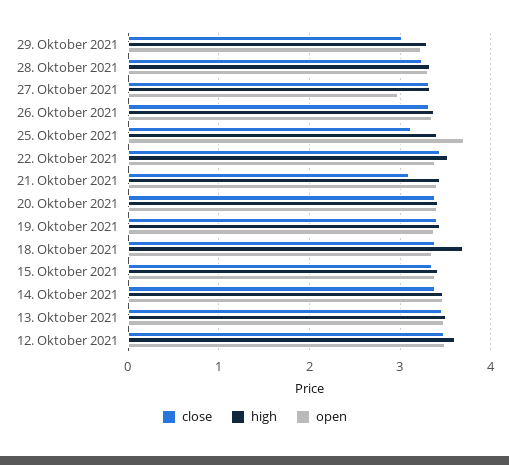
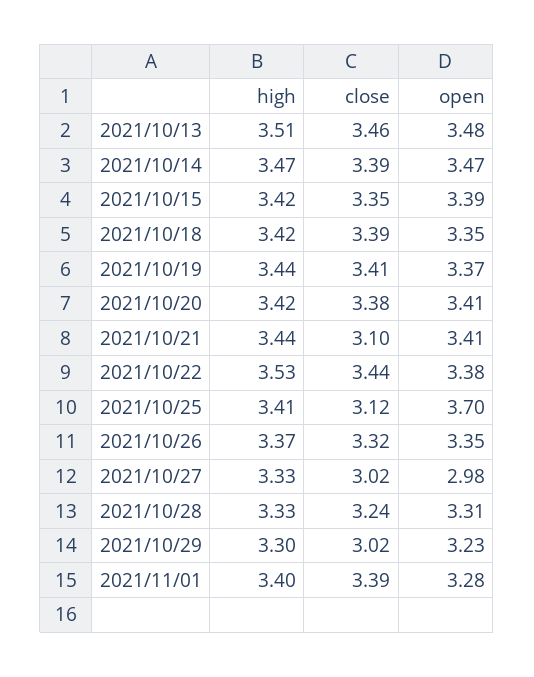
close, 27. Oktober 2021: 3.3 -> 3.02
high, 18. Oktober 2021: 3.7 -> 3.42
close, 12. Oktober 2021: 3.5 -> none
high, 12. Oktober 2021: 3.6 -> none
open, 12. Oktober 2021: 3.5 -> none
high, 2021/11/01: none -> 3.4
close, 2021/11/01: none -> 3.39
open, 2021/11/01: none -> 3.28

